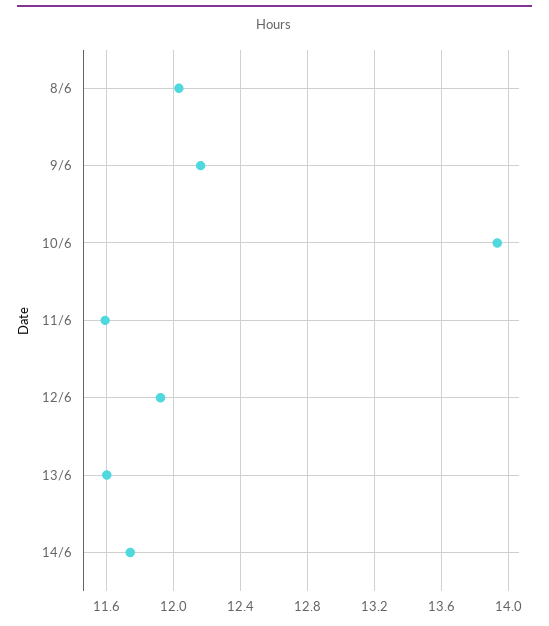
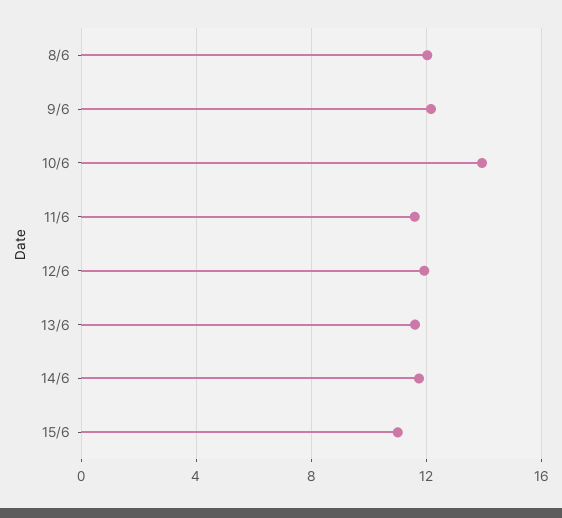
15/6: none -> 11

